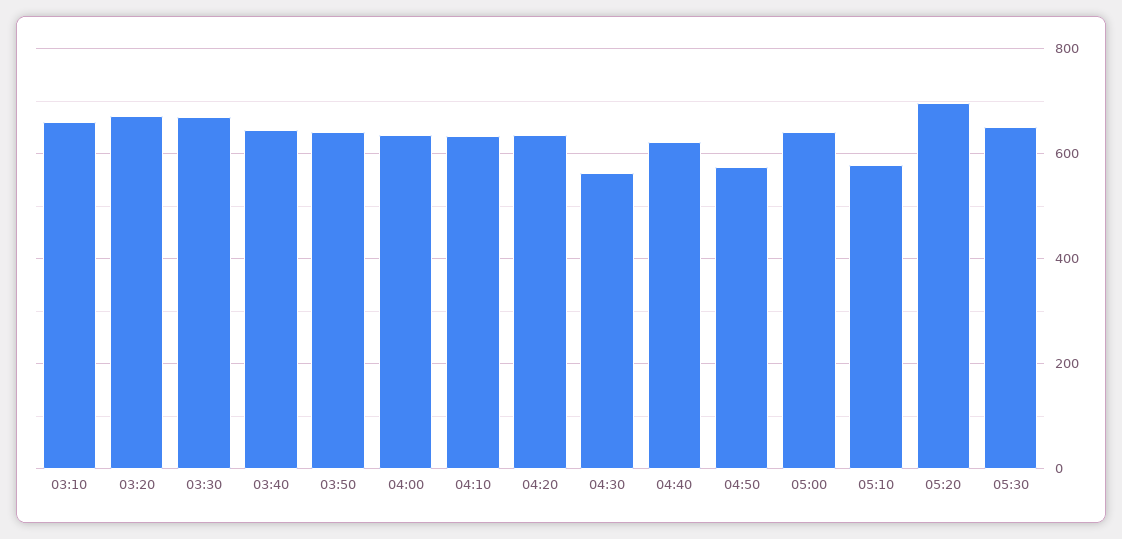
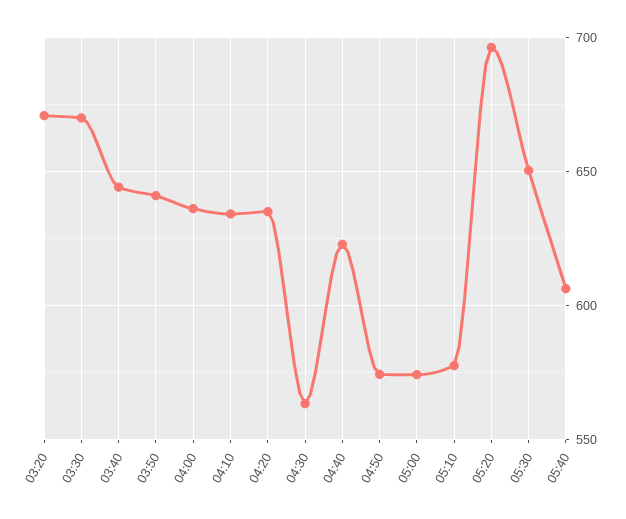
03:10: 660 -> none
05:00: 640 -> 575
05:40: none -> 605

